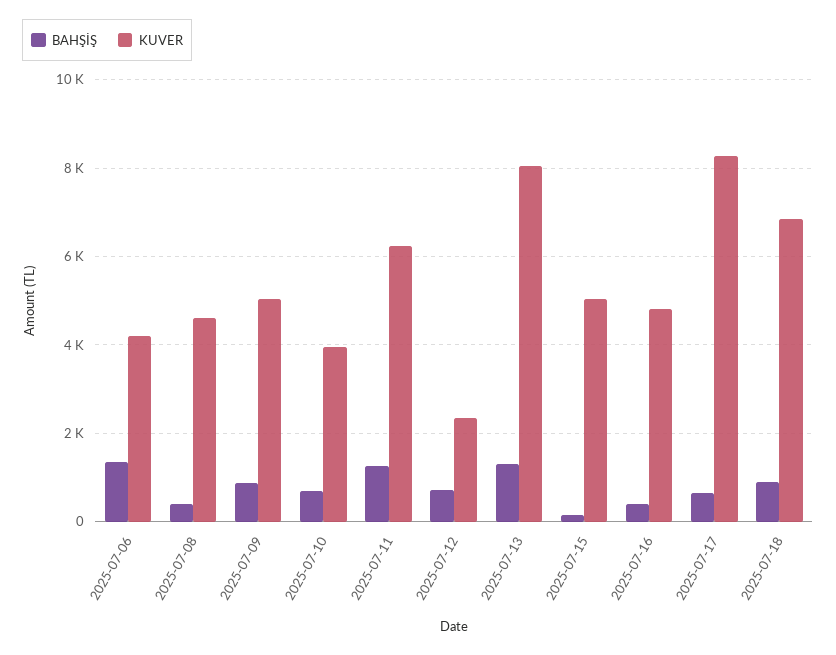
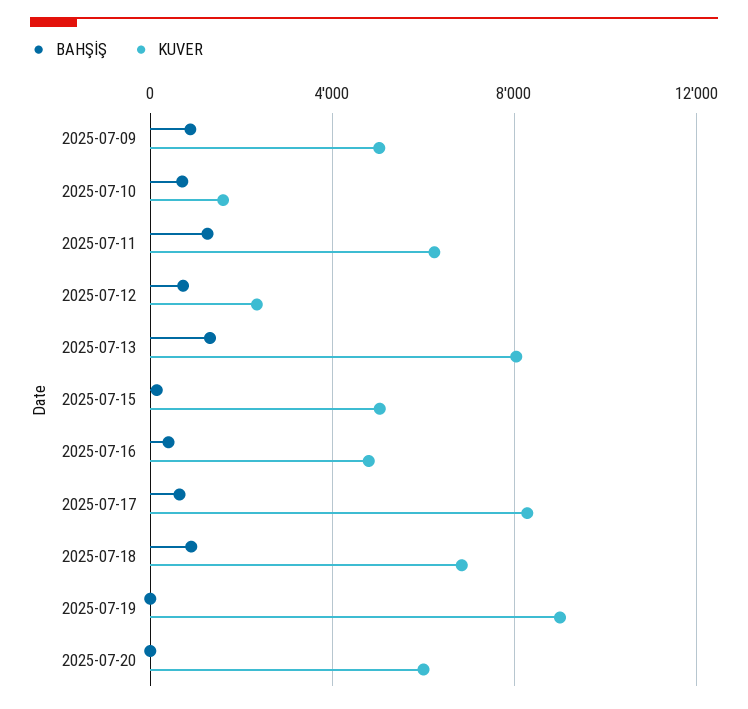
BAHŞİŞ, 2025-07-06: 1400 -> none
KUVER, 2025-07-06: 4200 -> none
BAHŞİŞ, 2025-07-08: 400 -> none
KUVER, 2025-07-08: 4600 -> none
KUVER, 2025-07-10: 4000 -> 1500
BAHŞİŞ, 2025-07-19: none -> 0
KUVER, 2025-07-19: none -> 9000
BAHŞİŞ, 2025-07-20: none -> 0
KUVER, 2025-07-20: none -> 6000

